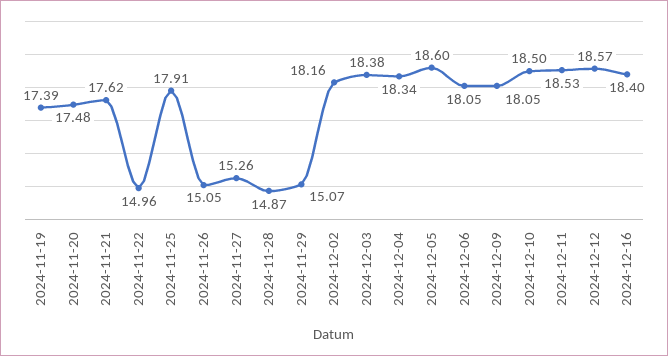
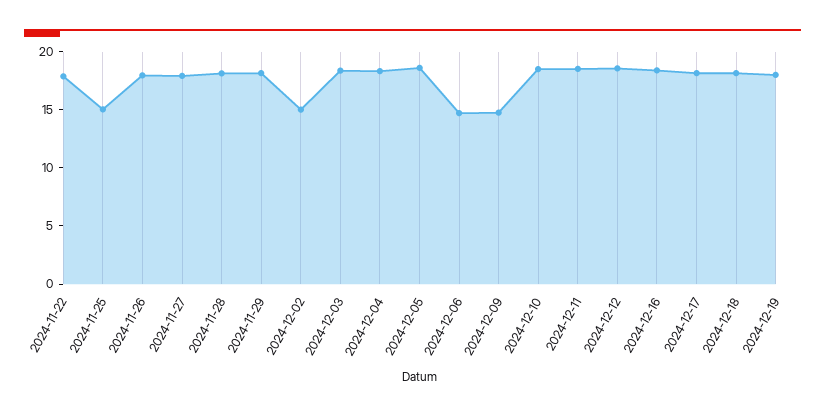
2024-11-19: 17.39 -> none
2024-11-20: 17.48 -> none
2024-11-21: 17.62 -> none
2024-11-22: 14.96 -> 18
2024-11-25: 17.91 -> 15
2024-11-26: 15.05 -> 18
2024-11-27: 15.26 -> 18
2024-11-28: 14.87 -> 18
2024-11-29: 15.07 -> 18
2024-12-02: 18.16 -> 15
2024-12-06: 18.05 -> 15
2024-12-09: 18.05 -> 15
2024-12-17: none -> 18
2024-12-18: none -> 18
2024-12-19: none -> 18

